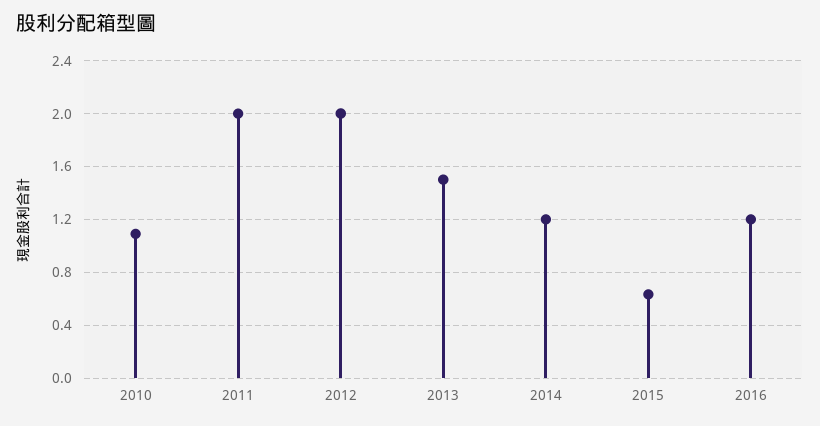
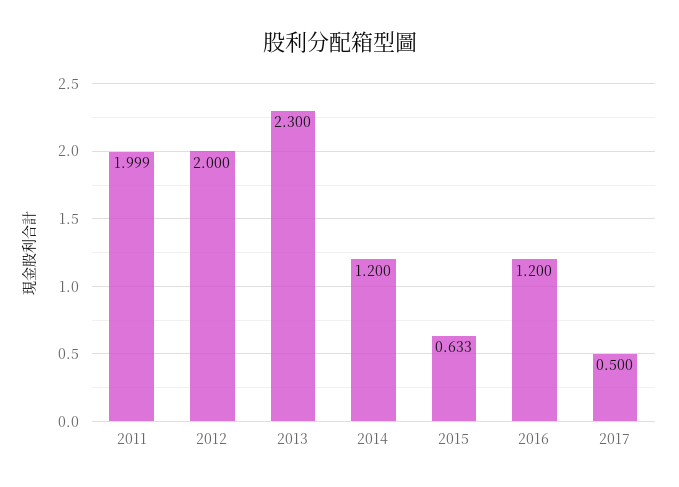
2010: 1.1 -> none
2013: 1.5 -> 2.3
2017: none -> 0.5

